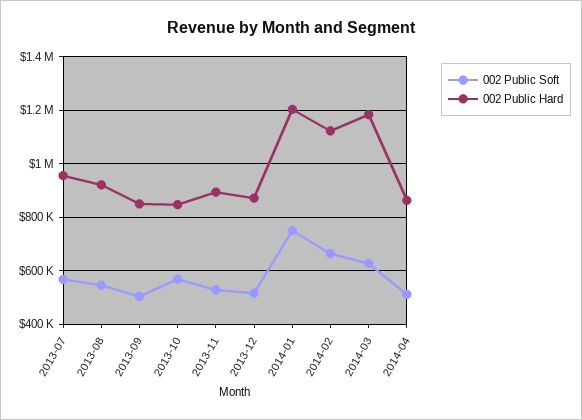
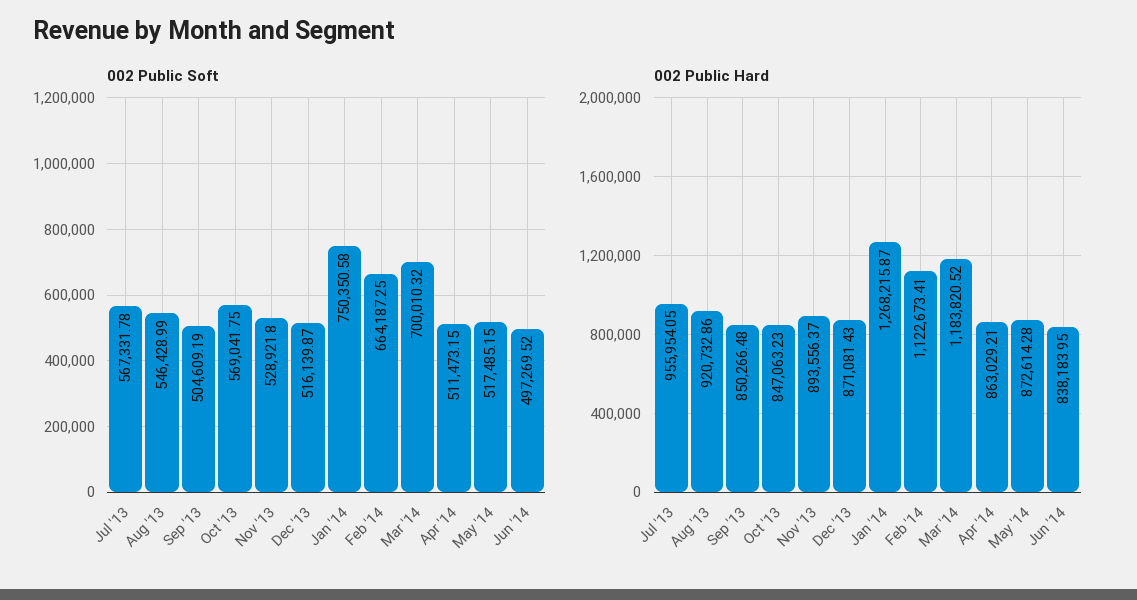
002 Public Hard, 2014-01: 1200000 -> 1268215.87
002 Public Soft, 2014-03: 625000 -> 700010.32
002 Public Soft, May '14: none -> 517485.15
002 Public Soft, Jun '14: none -> 497269.52
002 Public Hard, May '14: none -> 872614.28
002 Public Hard, Jun '14: none -> 838183.95

